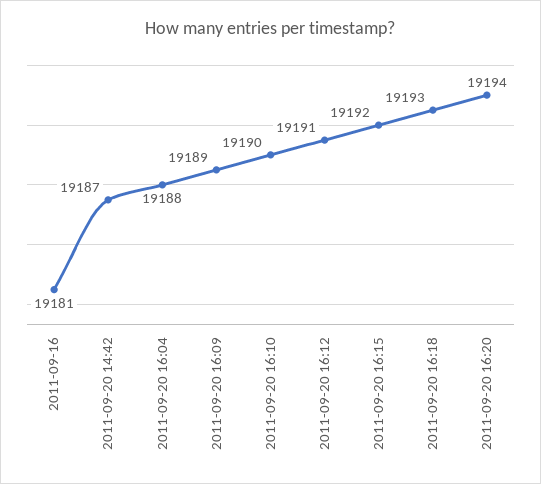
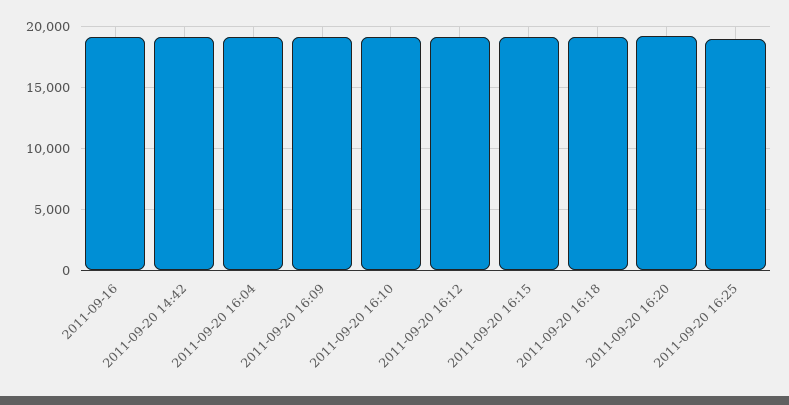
2011-09-20 16:25: none -> 19000

